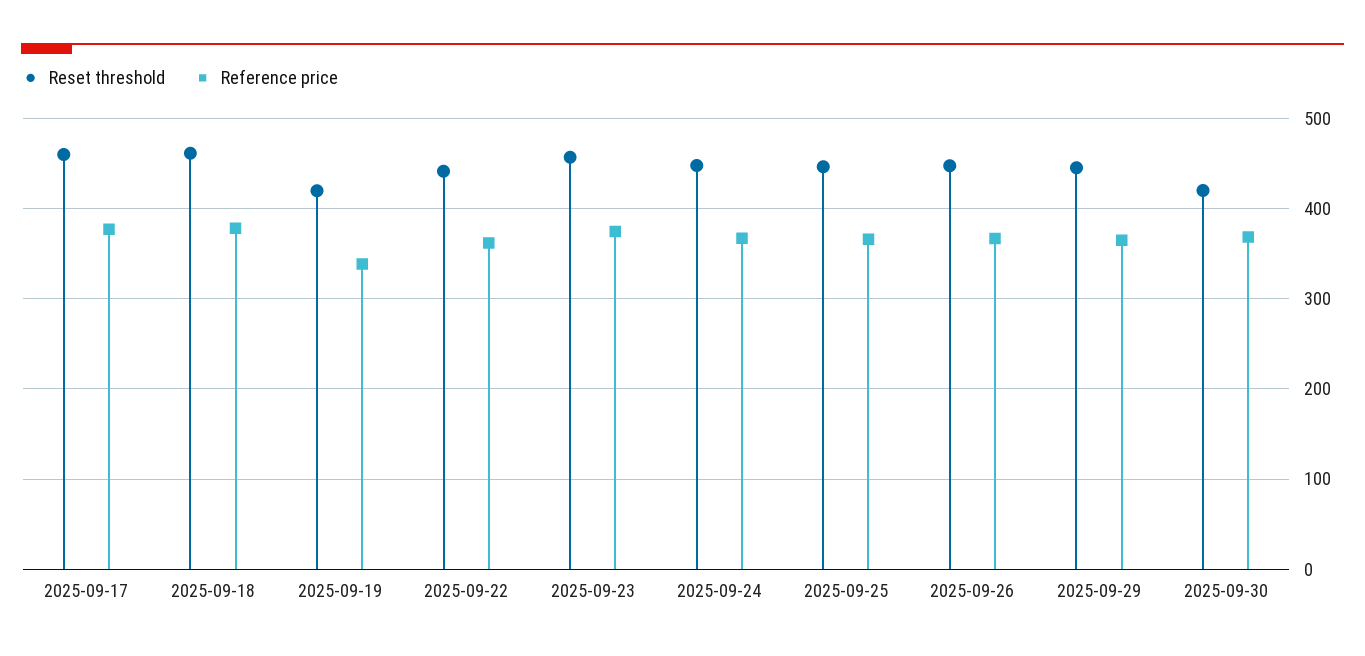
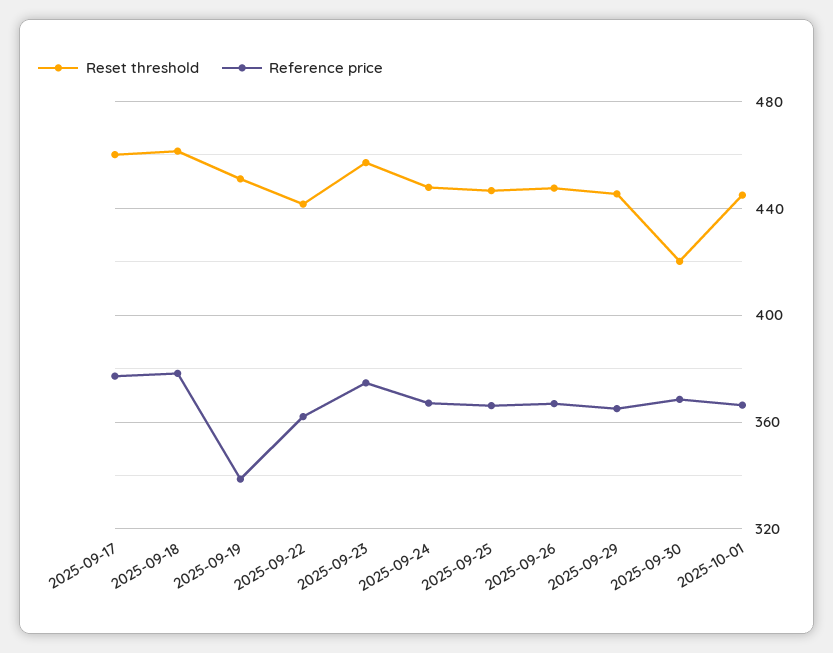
Reset threshold, 2025-09-19: 420 -> 450
Reset threshold, 2025-10-01: none -> 445
Reference price, 2025-10-01: none -> 365

